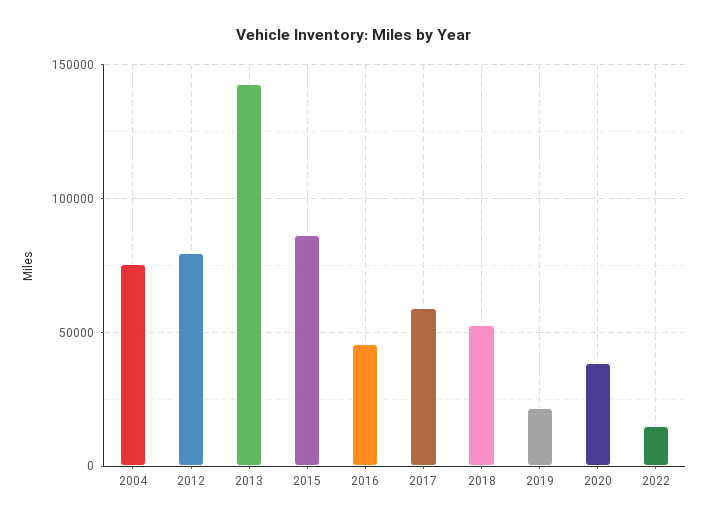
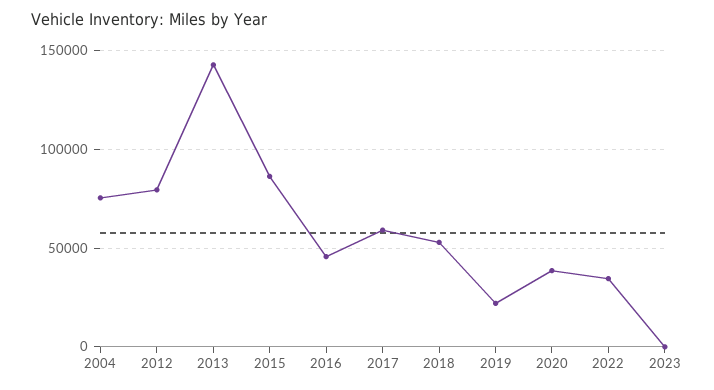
2022: 15000 -> 35000
2023: none -> 0

